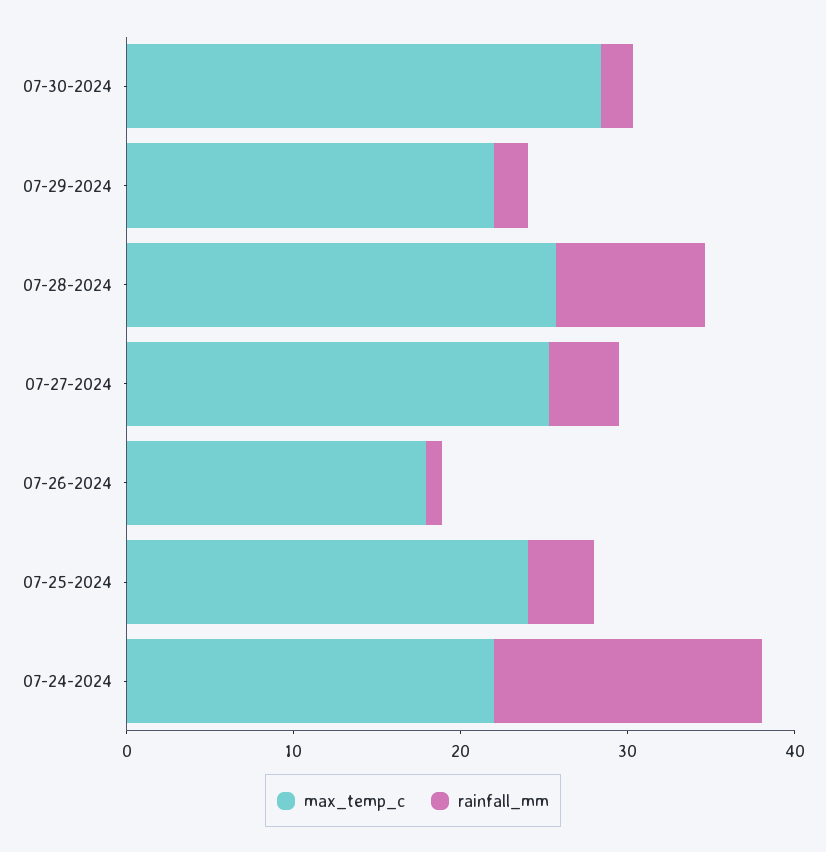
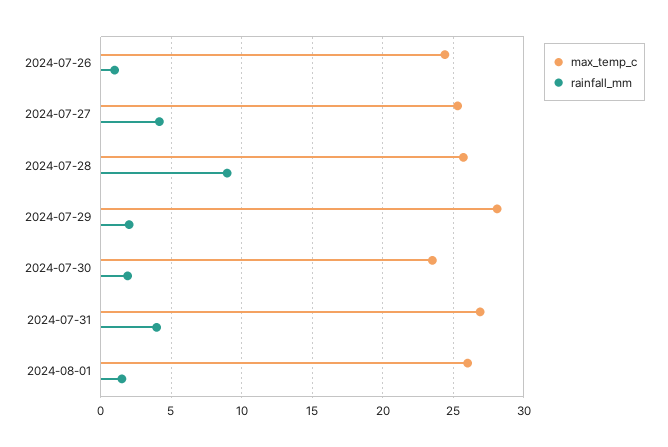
max_temp_c, 07-30-2024: 28 -> 23.5
max_temp_c, 07-29-2024: 22 -> 28
max_temp_c, 07-26-2024: 18 -> 24.5
max_temp_c, 07-25-2024: 24 -> none
rainfall_mm, 07-25-2024: 4 -> none
max_temp_c, 07-24-2024: 22 -> none
rainfall_mm, 07-24-2024: 16 -> none
max_temp_c, 2024-07-31: none -> 27
rainfall_mm, 2024-07-31: none -> 4
max_temp_c, 2024-08-01: none -> 26
rainfall_mm, 2024-08-01: none -> 1.5

